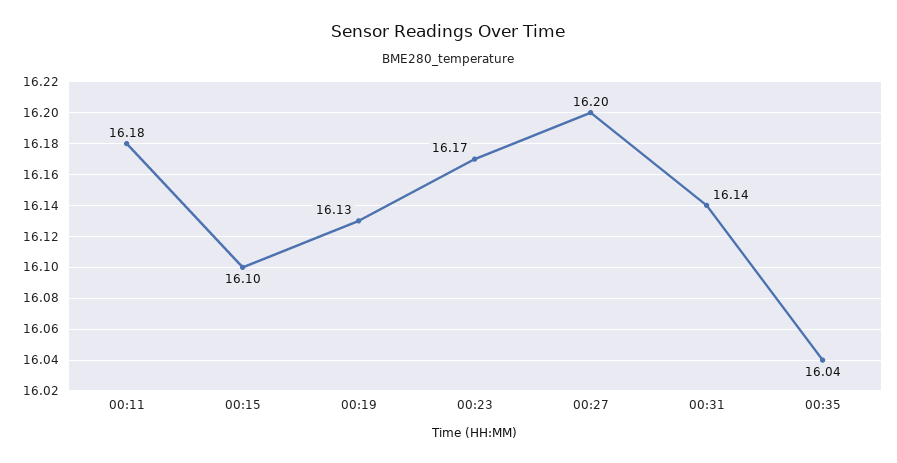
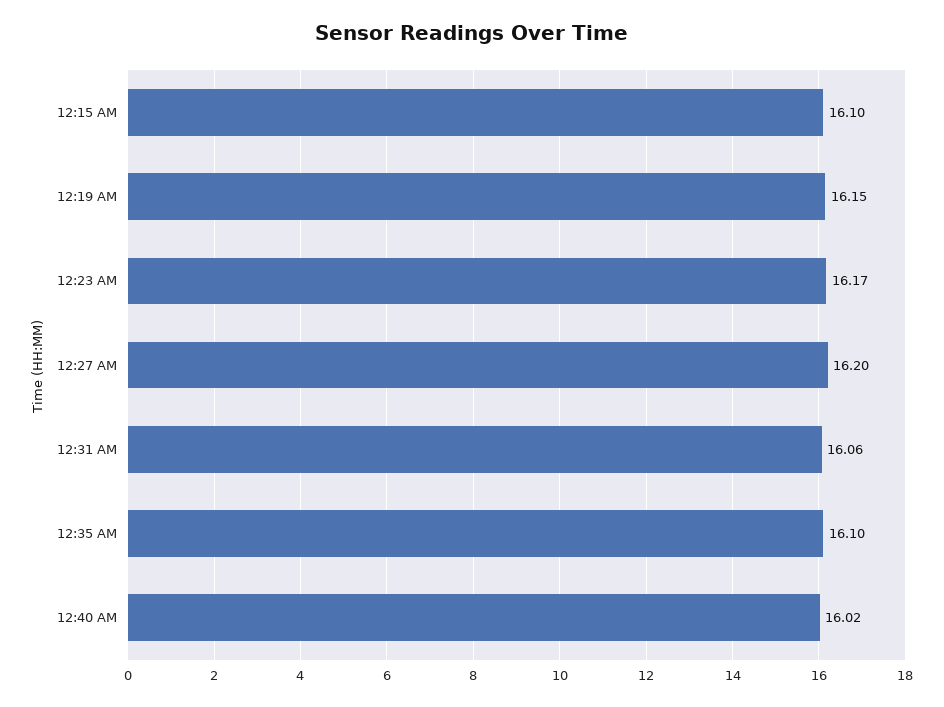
00:11: 16.18 -> none
00:19: 16.13 -> 16.15
00:31: 16.14 -> 16.06
00:35: 16.04 -> 16.1
12:40 AM: none -> 16.02

